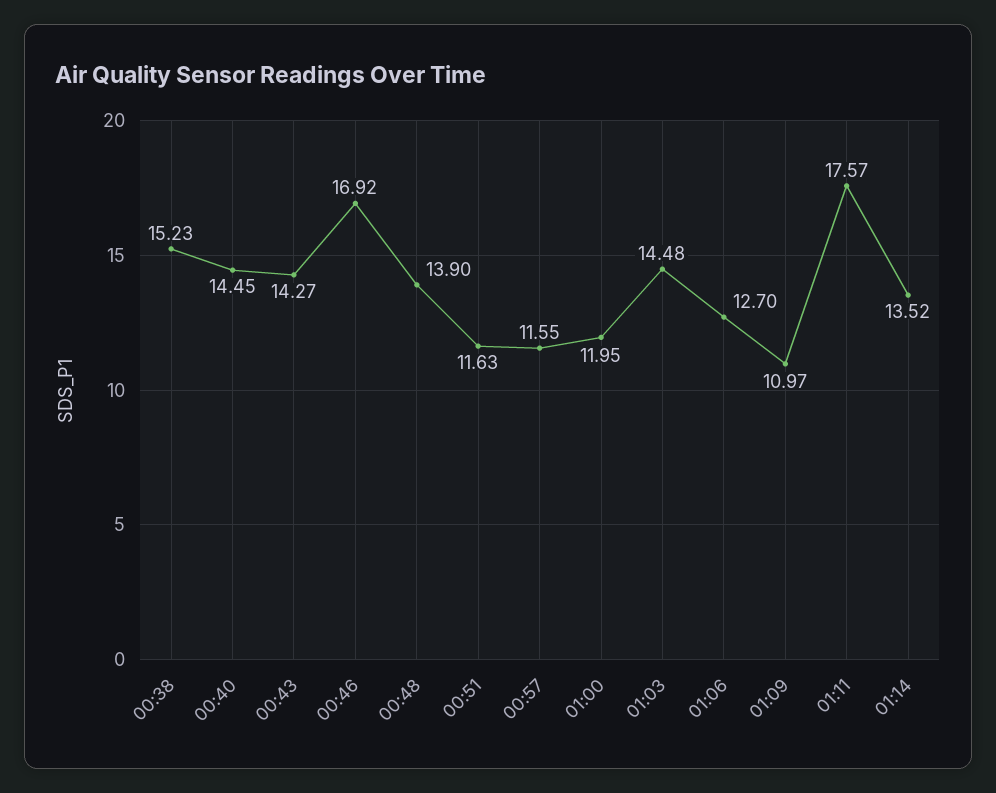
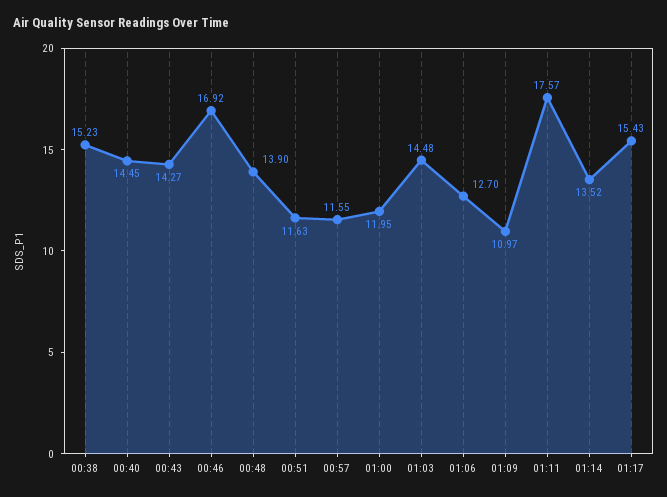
01:17: none -> 15.43

